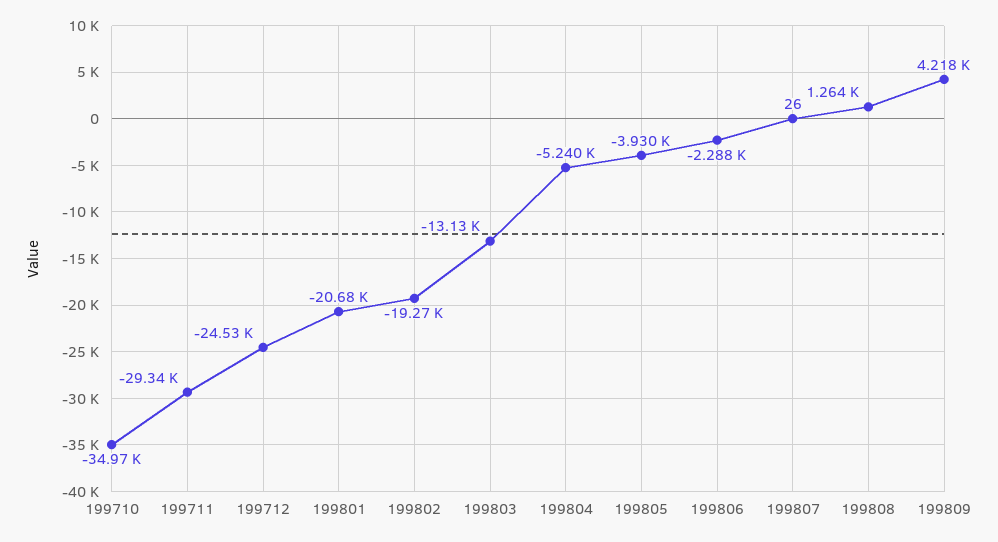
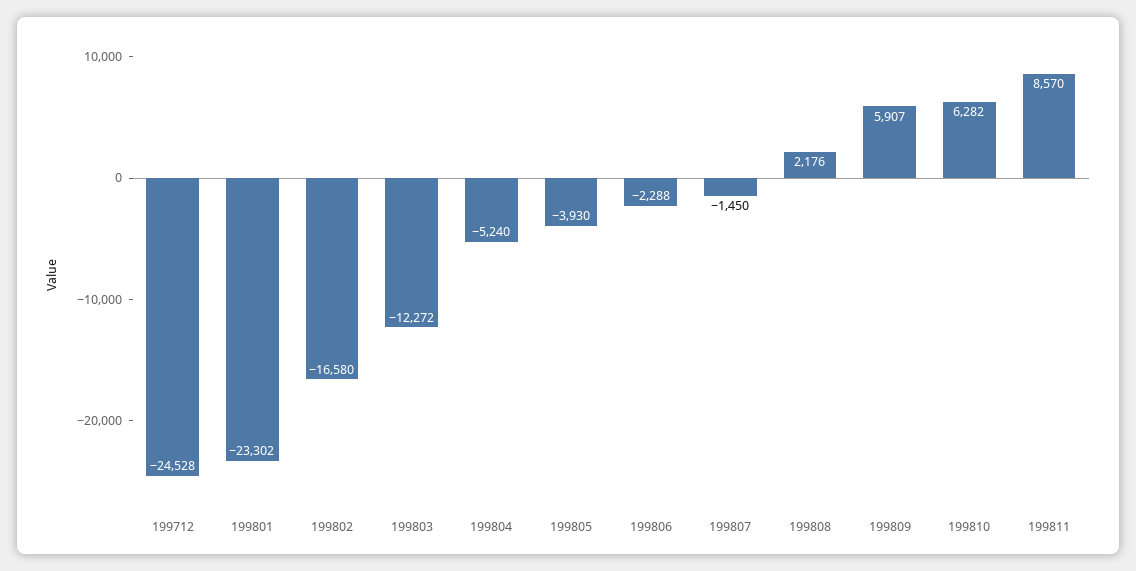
199710: -34970 -> none
199711: -29340 -> none
199801: -20680 -> -23302
199802: -19270 -> -16580
199803: -13130 -> -12272
199807: 26 -> -1450
199808: 1264 -> 2176
199809: 4218 -> 5907
199810: none -> 6282
199811: none -> 8570

